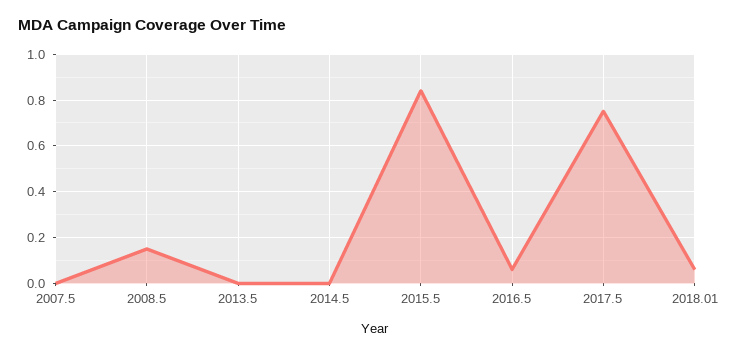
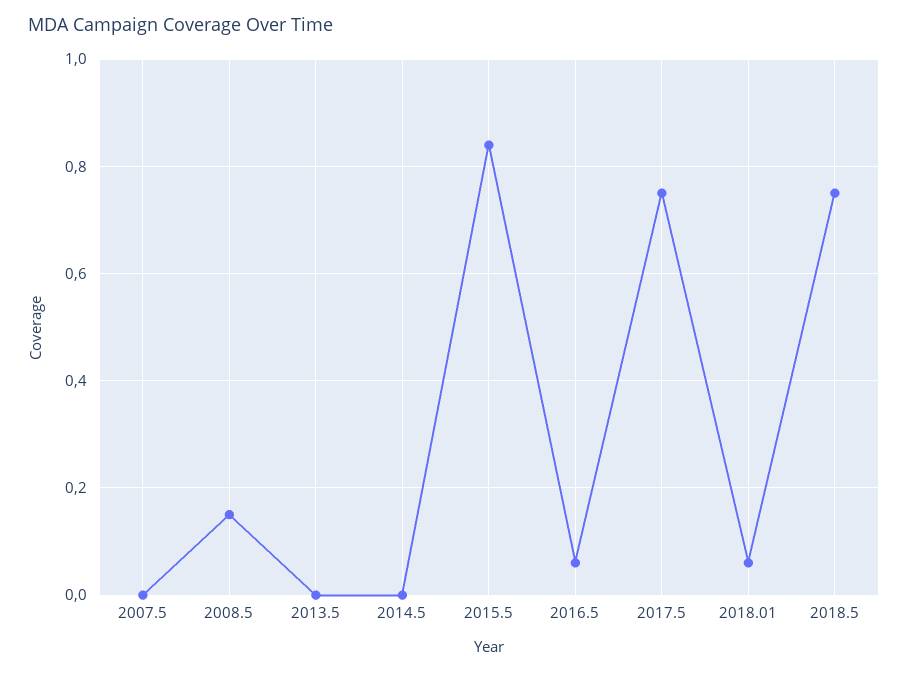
2018.5: none -> 0.75

